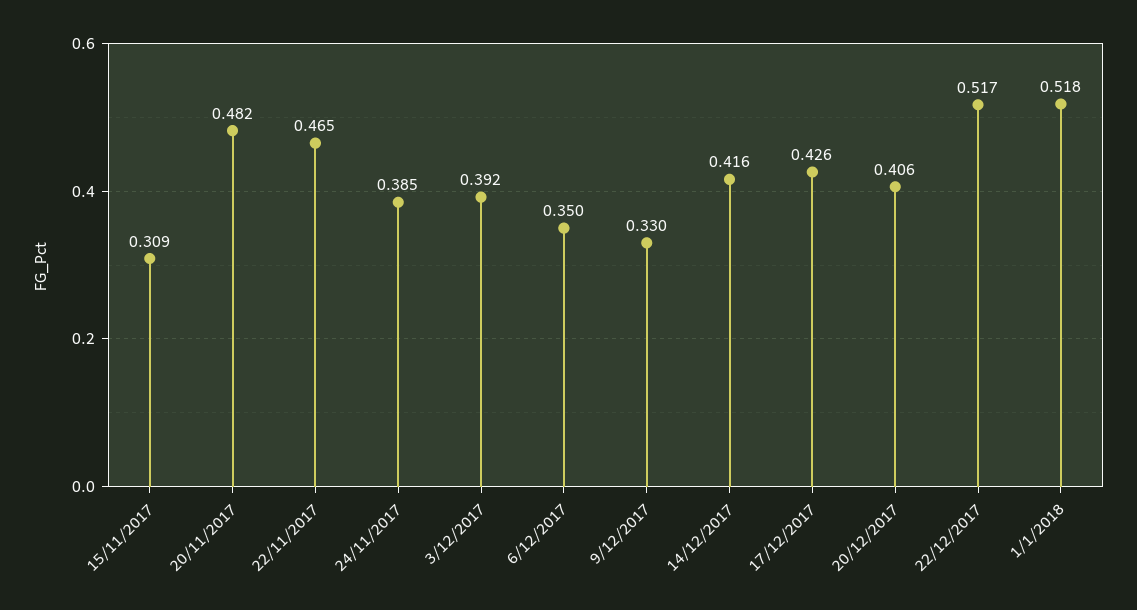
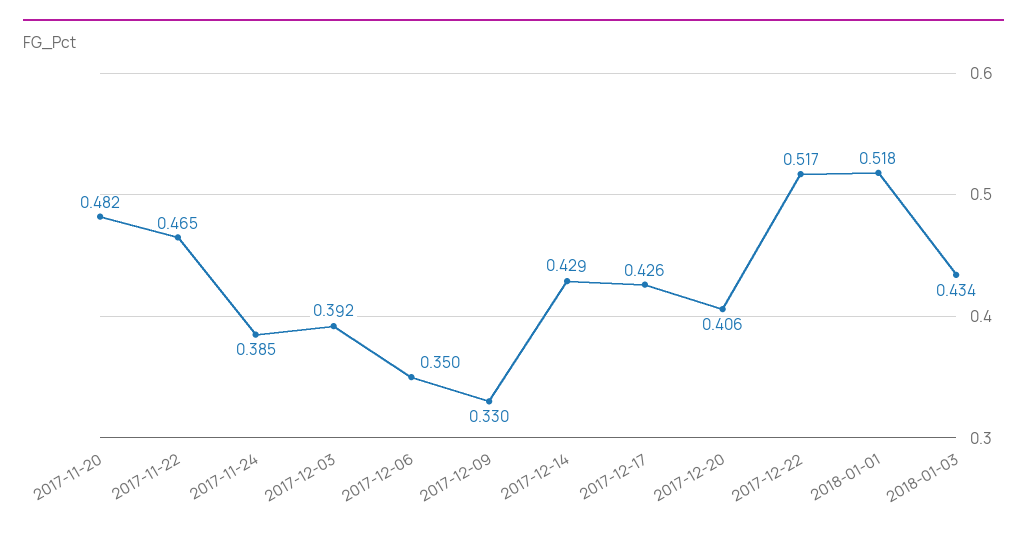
15/11/2017: 0.309 -> none
14/12/2017: 0.416 -> 0.429
2018-01-03: none -> 0.434

